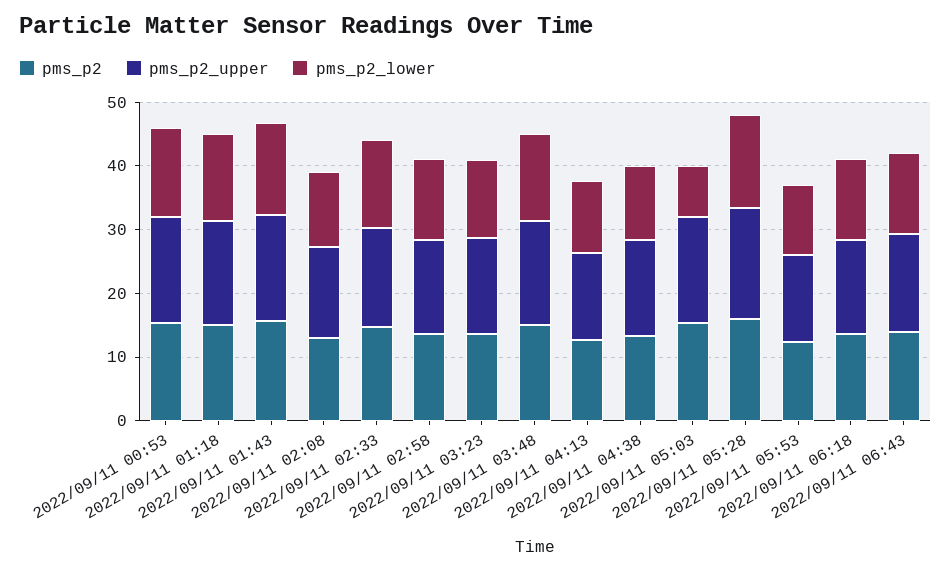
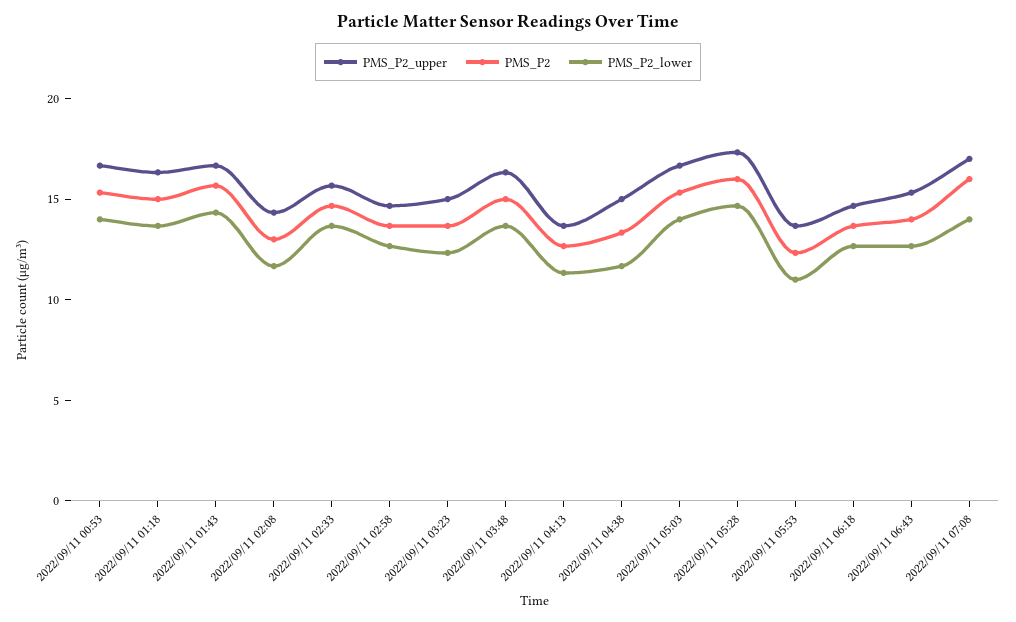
pms_p2_lower, 2022/09/11 05:03: 8 -> 14
pms_p2_upper, 2022/09/11 07:08: none -> 17
pms_p2, 2022/09/11 07:08: none -> 16
pms_p2_lower, 2022/09/11 07:08: none -> 14

